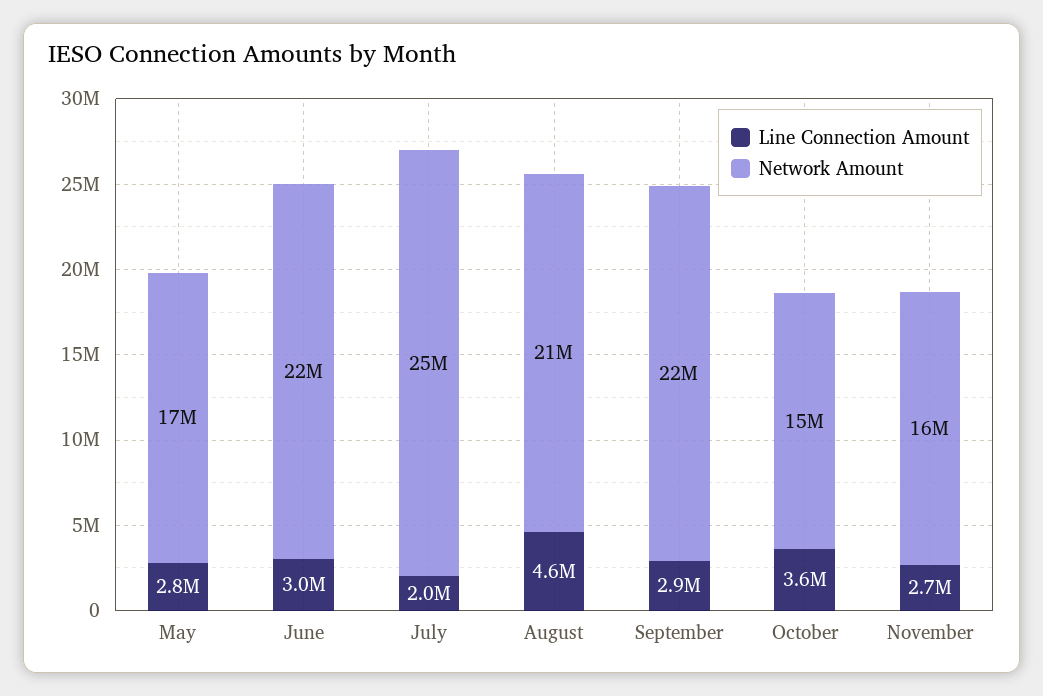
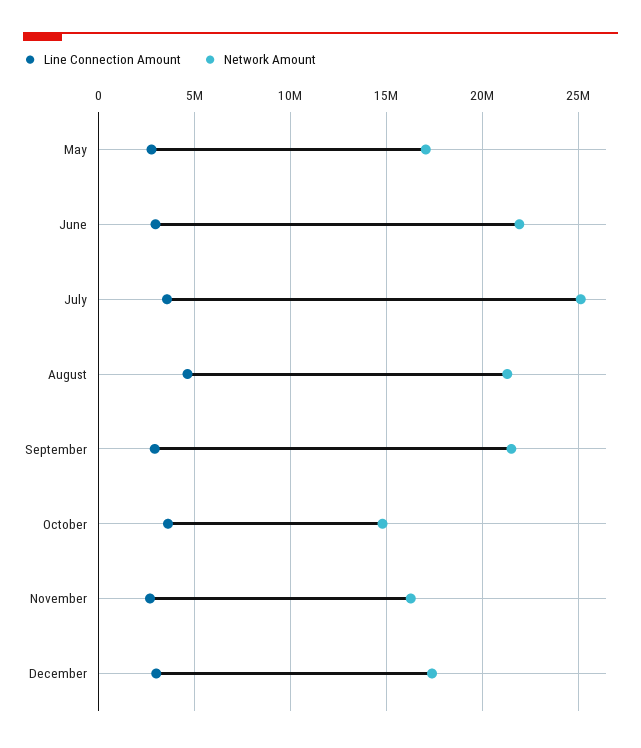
Line Connection Amount, July: 2000000 -> 3500000
Line Connection Amount, December: none -> 3000000
Network Amount, December: none -> 17500000

